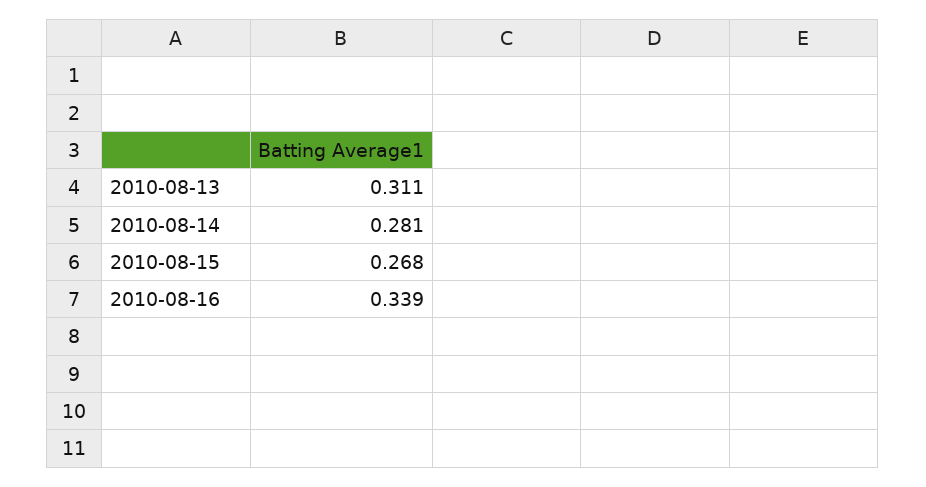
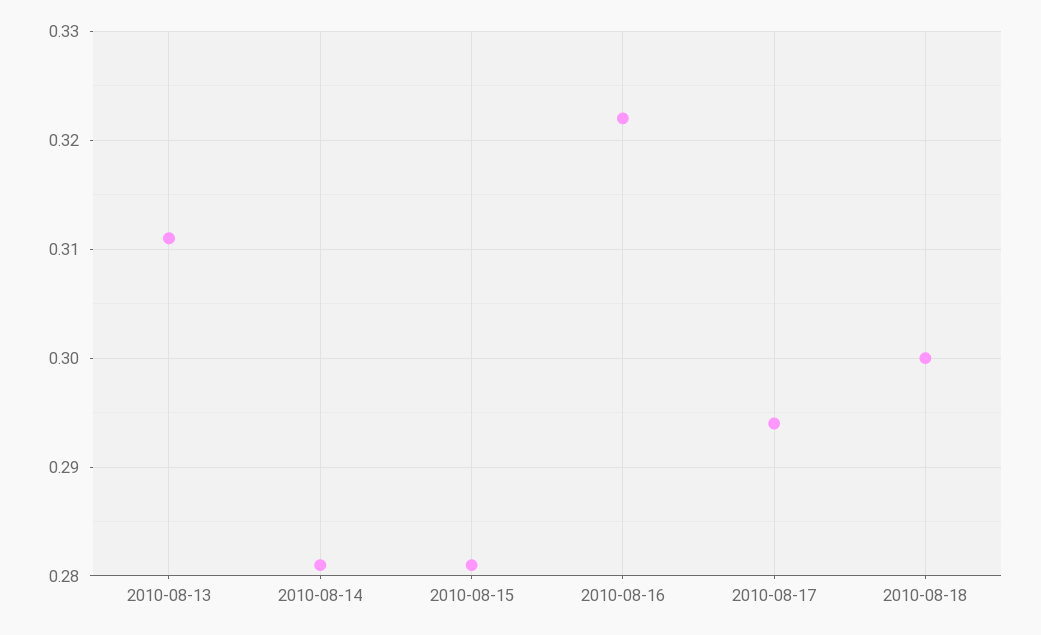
2010-08-15: 0.268 -> 0.281
2010-08-16: 0.339 -> 0.322
2010-08-17: none -> 0.294
2010-08-18: none -> 0.3

